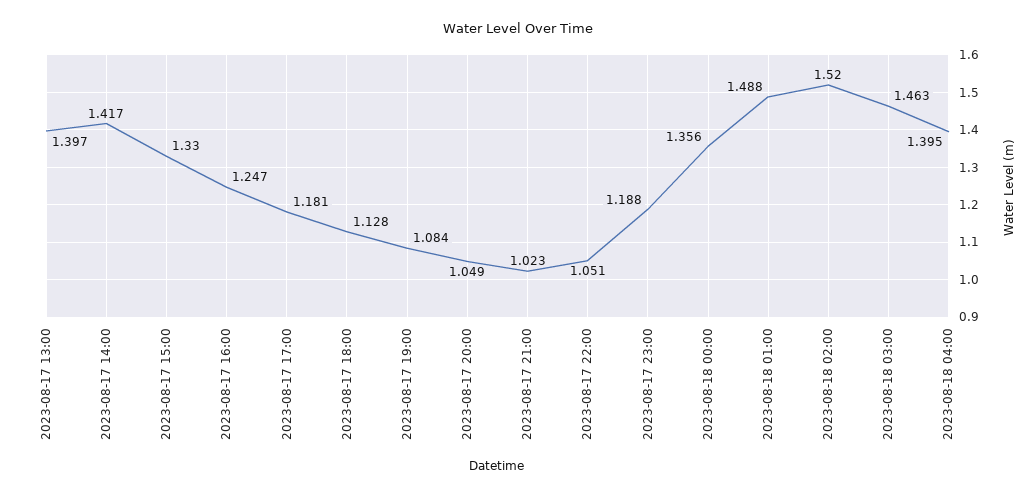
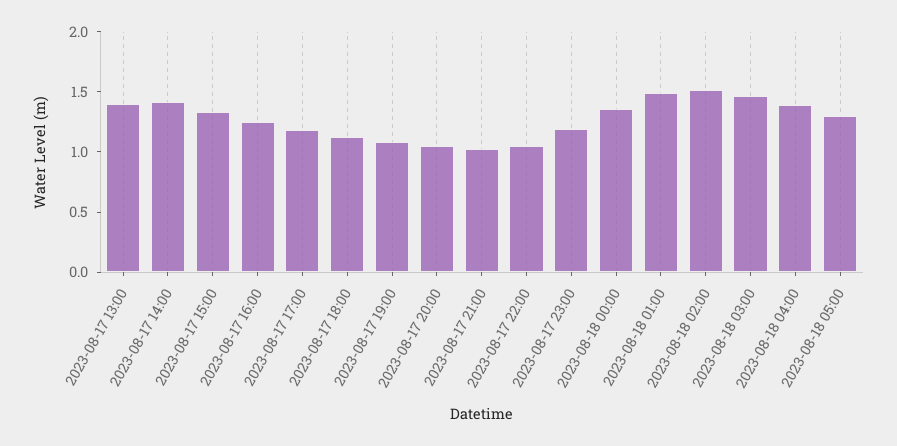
2023-08-18 05:00: none -> 1.3

